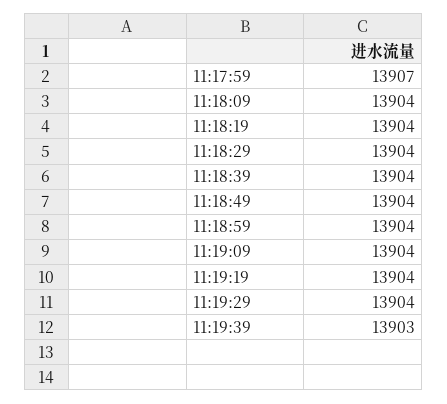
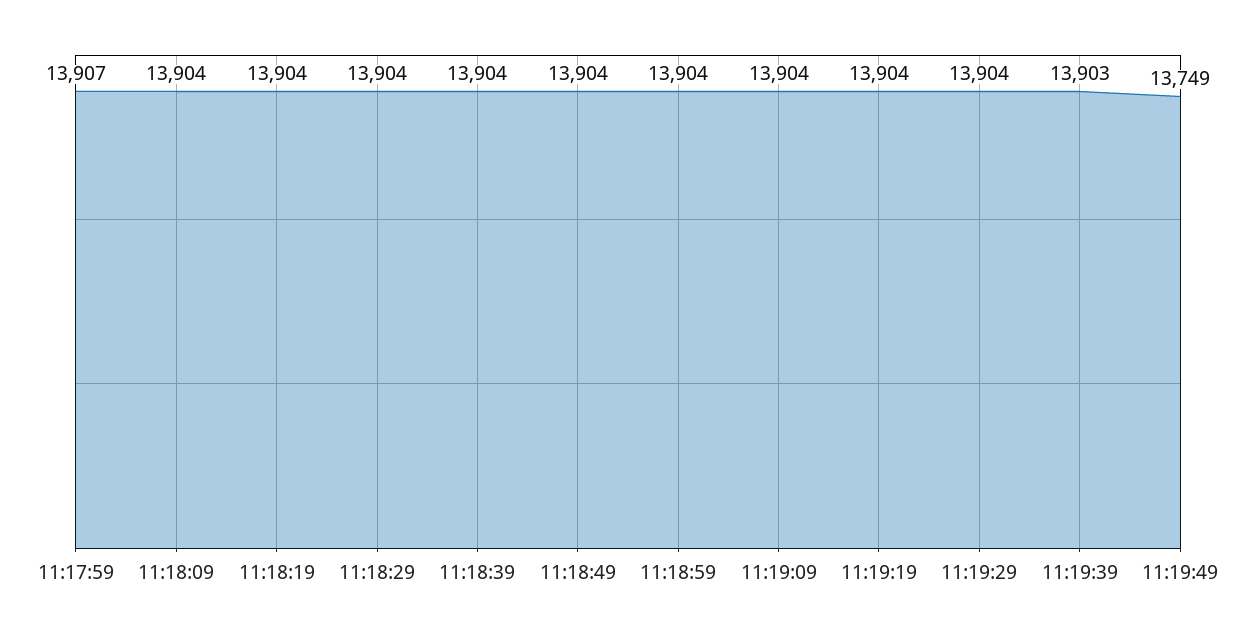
11:19:49: none -> 13749

